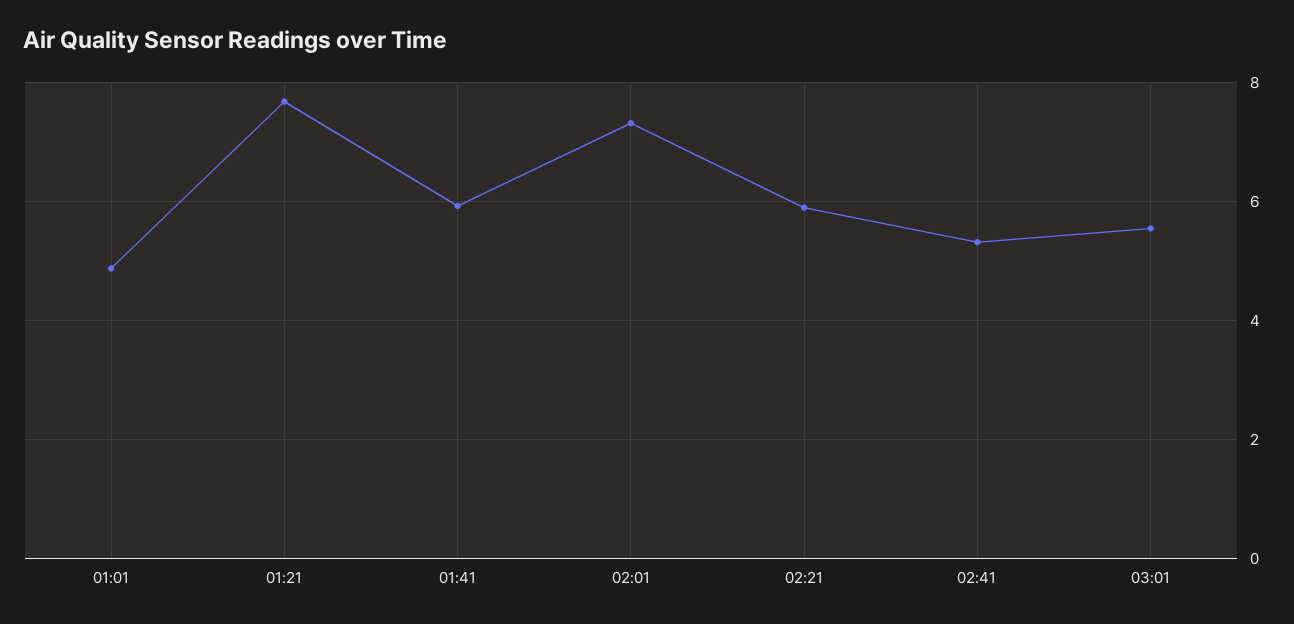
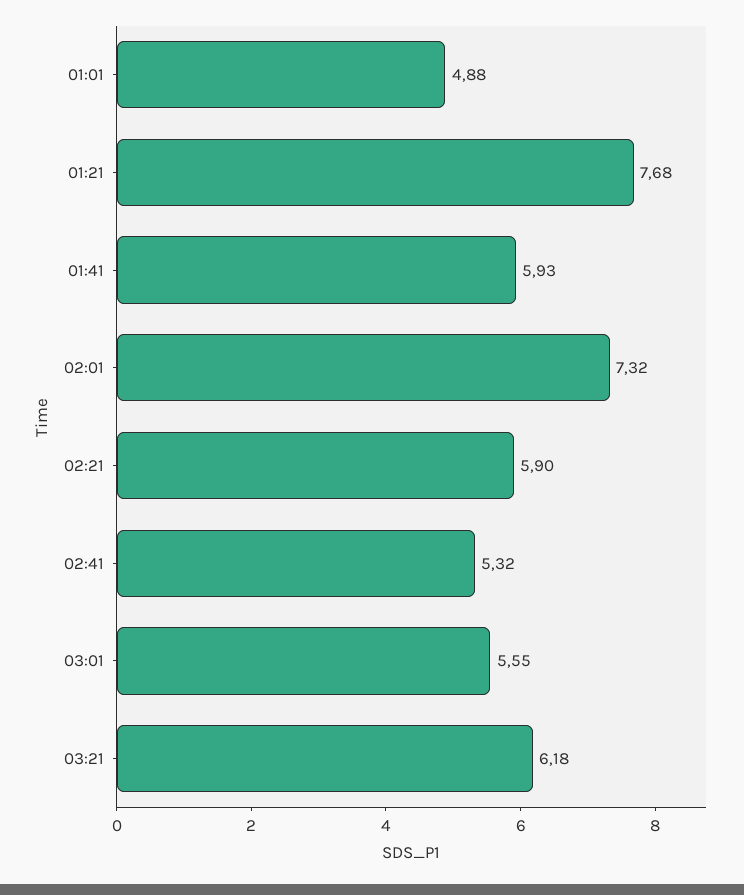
03:21: none -> 6.18

